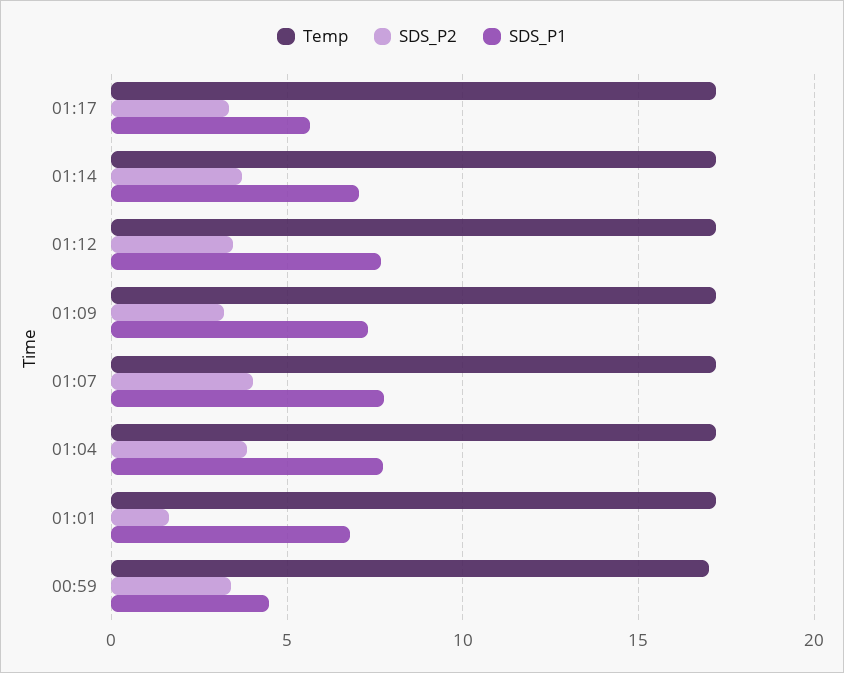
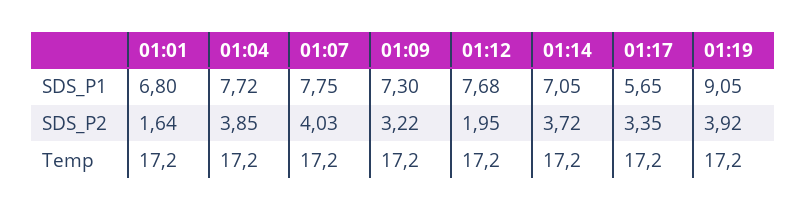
SDS_P2, 01:12: 3.5 -> 1.95
Temp, 00:59: 17 -> none
SDS_P2, 00:59: 3.5 -> none
SDS_P1, 00:59: 4.5 -> none
SDS_P1, 01:19: none -> 9.05
SDS_P2, 01:19: none -> 3.92
Temp, 01:19: none -> 17.2

